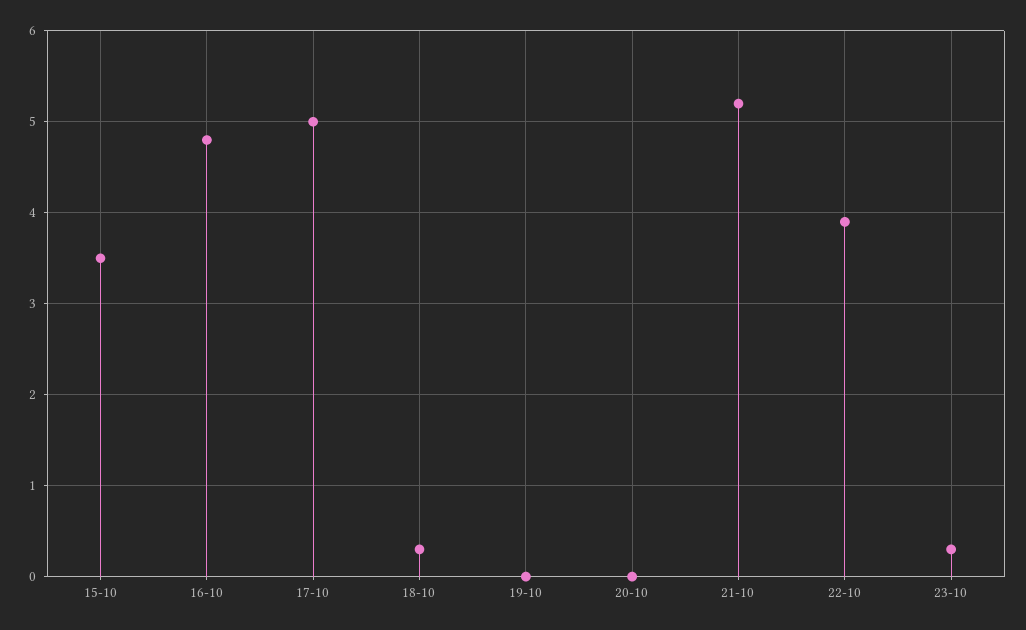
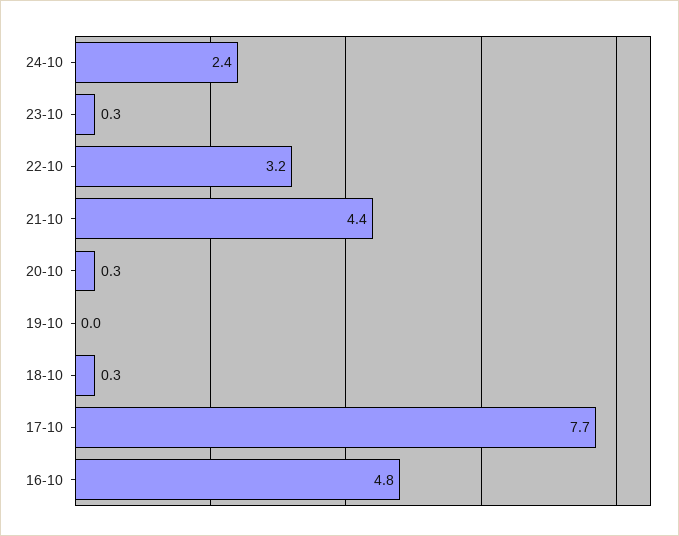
15-10: 3.5 -> none
17-10: 5 -> 7.7
20-10: 0 -> 0.3
21-10: 5.2 -> 4.4
22-10: 3.9 -> 3.2
24-10: none -> 2.4

